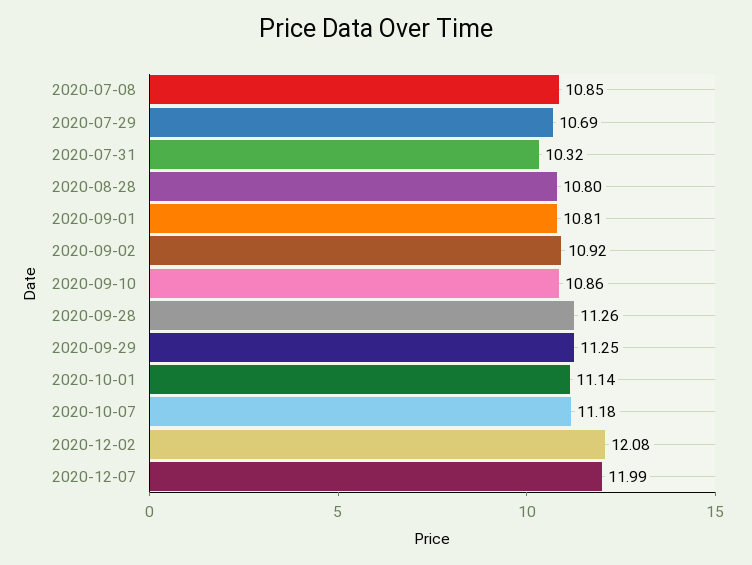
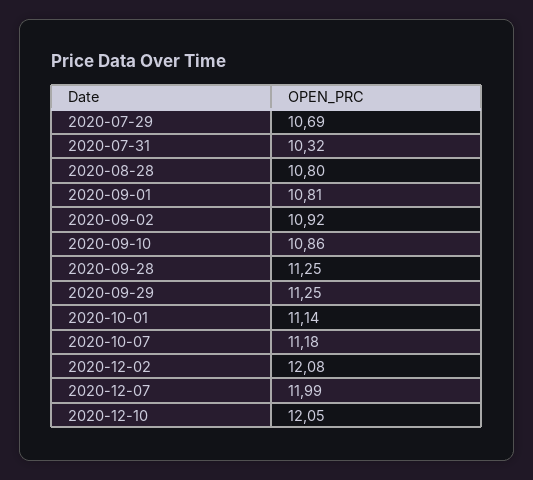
2020-07-08: 10.85 -> none
2020-09-28: 11.26 -> 11.25
2020-12-10: none -> 12.05

